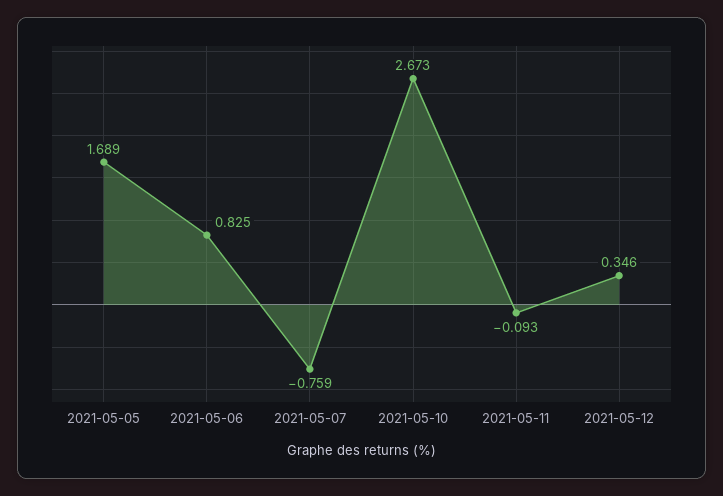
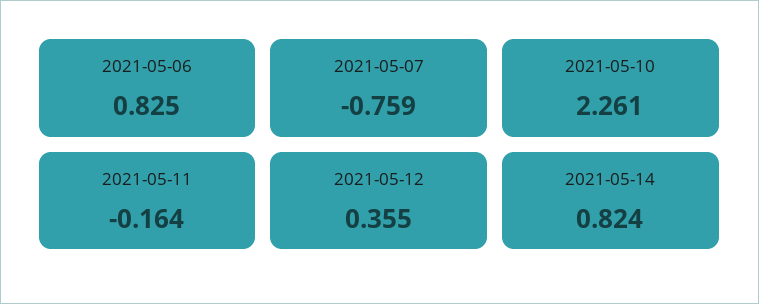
2021-05-05: 1.689 -> none
2021-05-10: 2.673 -> 2.261
2021-05-11: -0.093 -> -0.164
2021-05-12: 0.346 -> 0.355
2021-05-14: none -> 0.824

